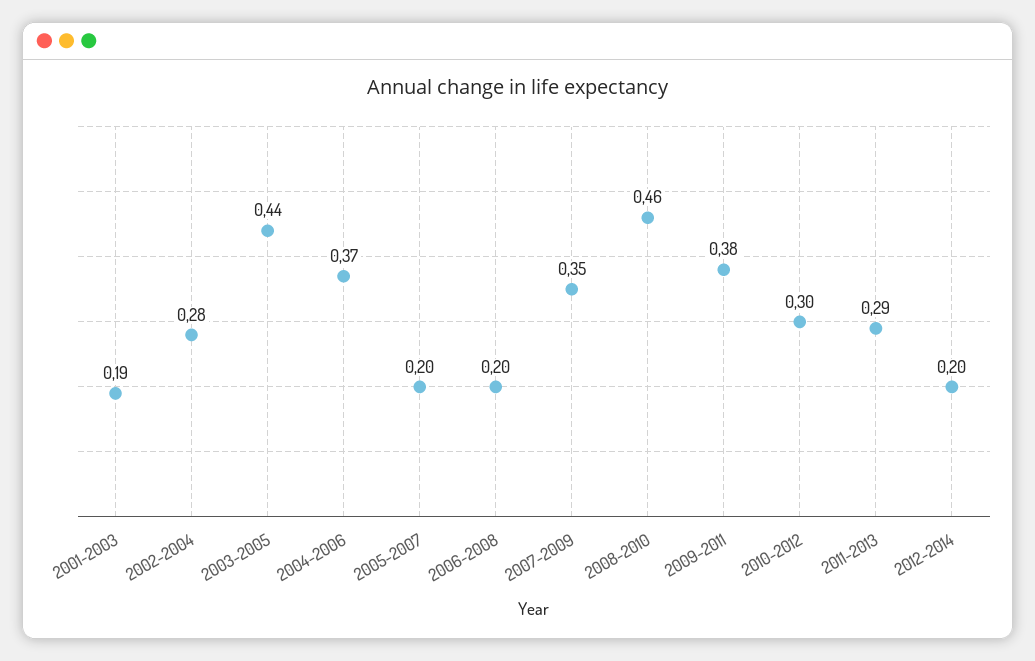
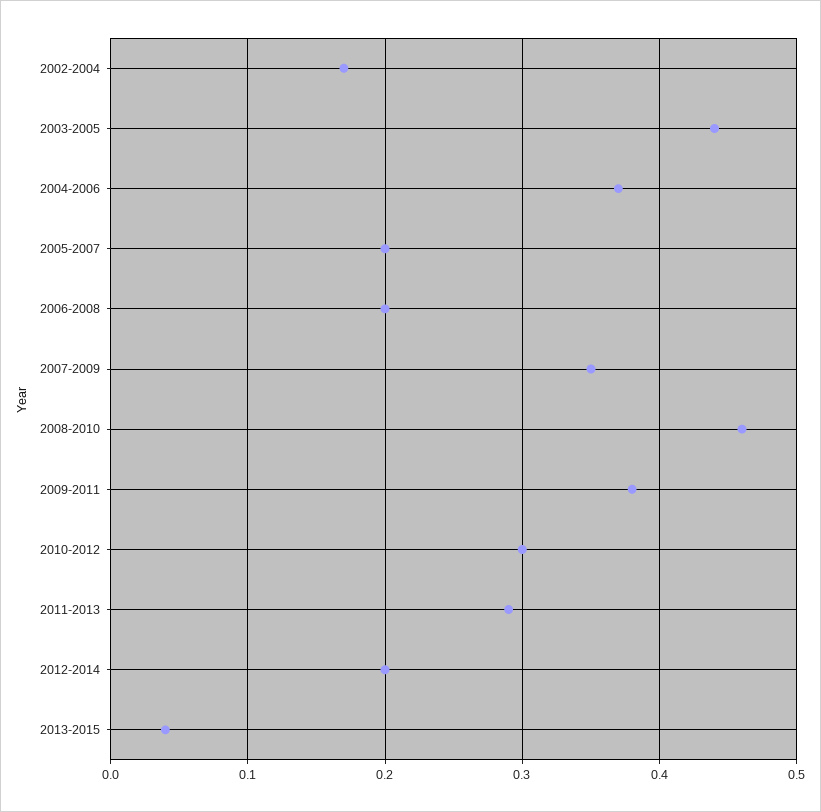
2001-2003: 0.19 -> none
2002-2004: 0.28 -> 0.17
2013-2015: none -> 0.04

